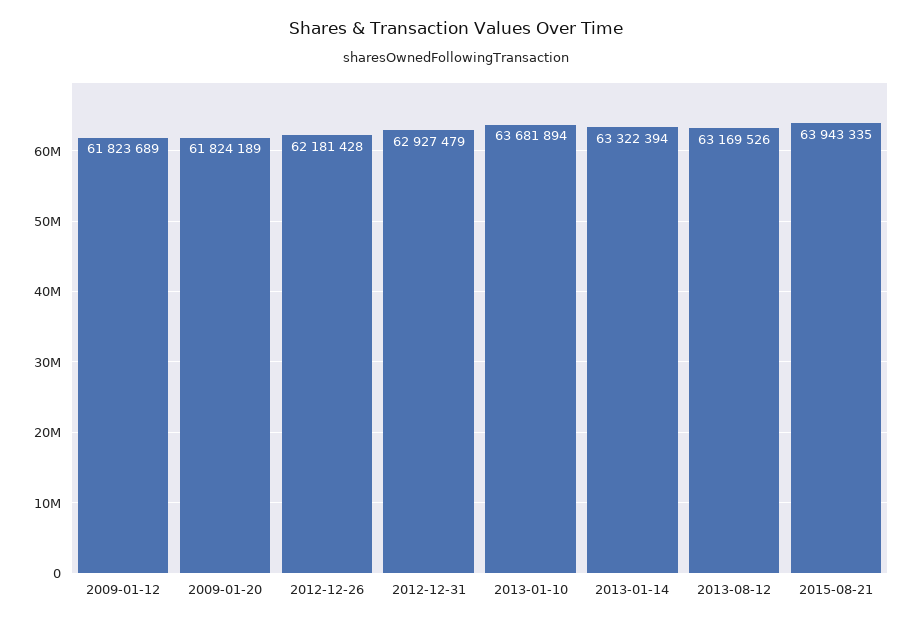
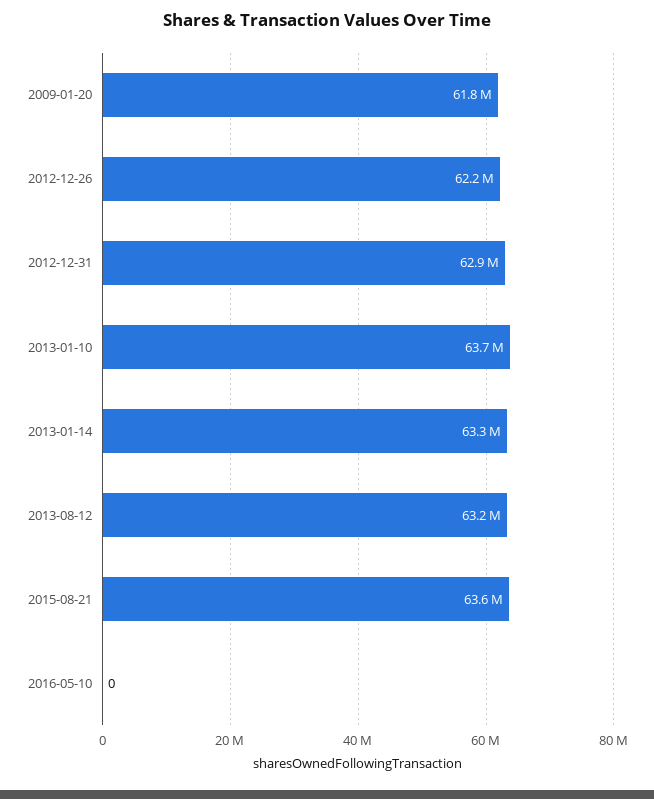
2009-01-12: 61823689 -> none
2015-08-21: 63943335 -> 63600000
2016-05-10: none -> 0

